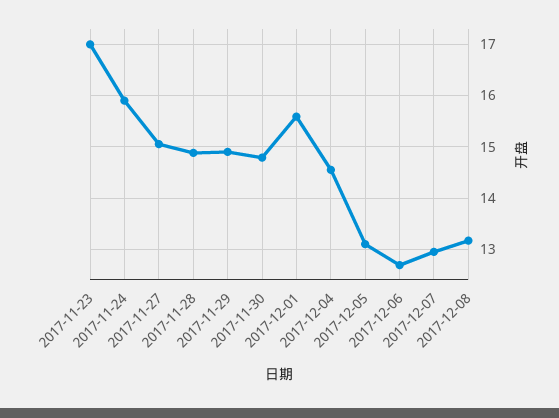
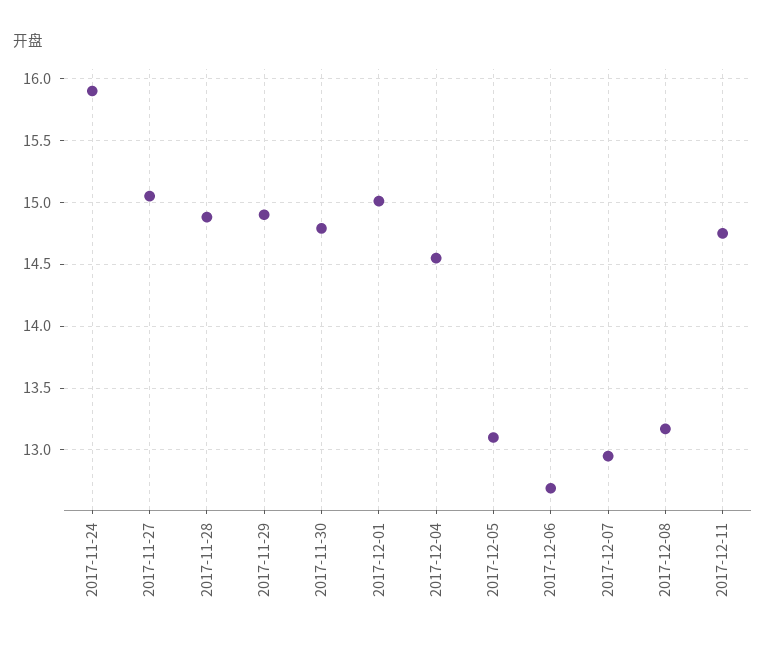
2017-11-23: 17 -> none
2017-12-01: 15.6 -> 15
2017-12-11: none -> 14.75

